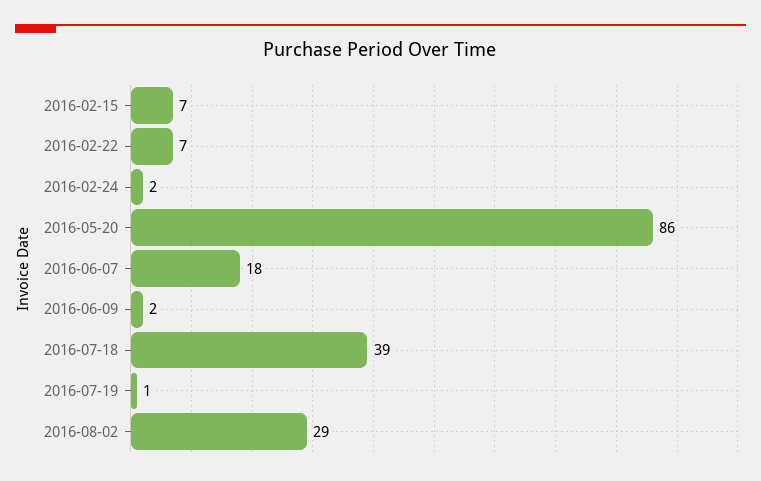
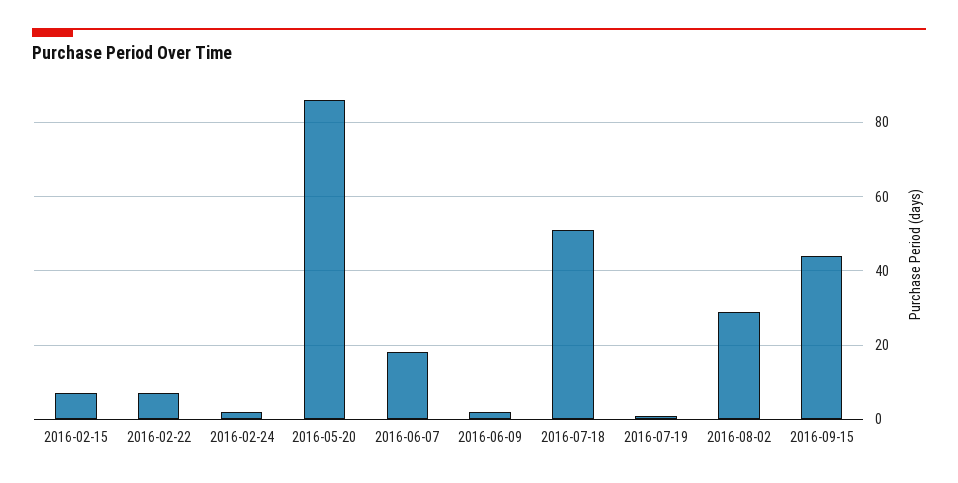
2016-07-18: 39 -> 50
2016-09-15: none -> 45

